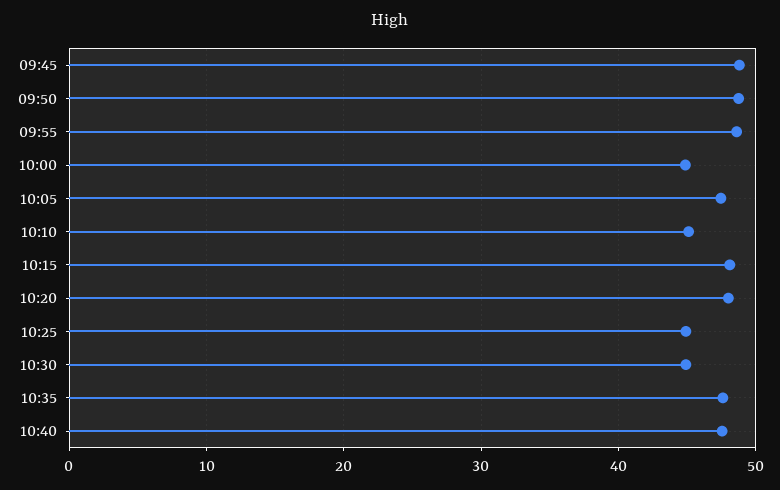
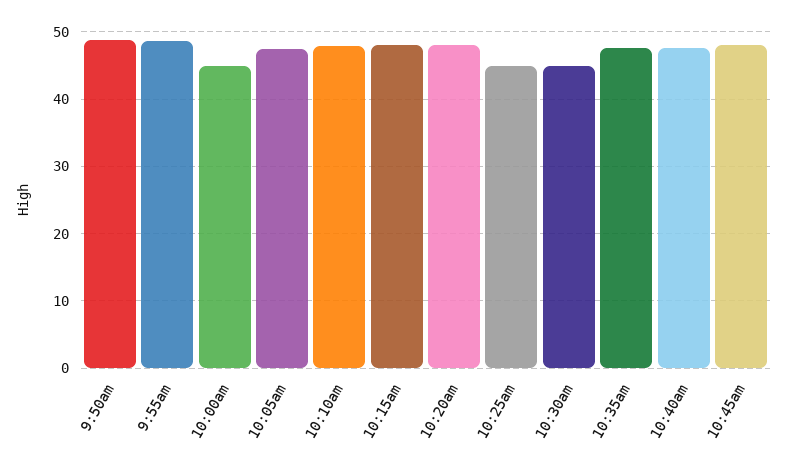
09:45: 49 -> none
10:10: 45 -> 48
10:45am: none -> 48

